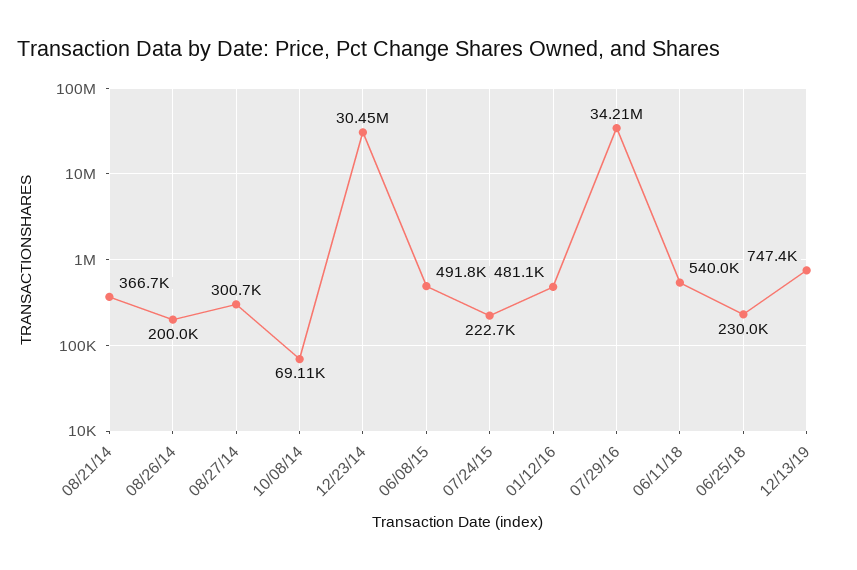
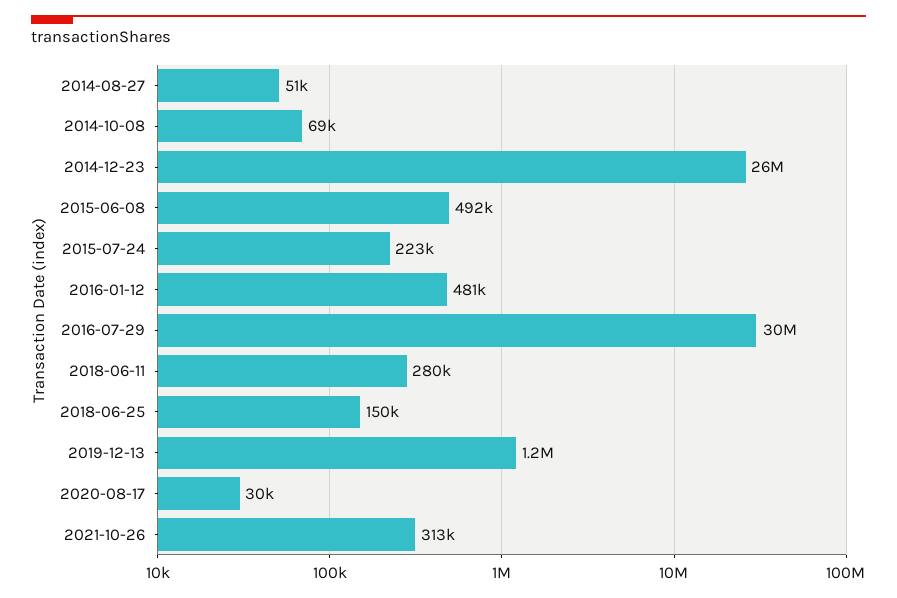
08/21/14: 366700 -> none
08/26/14: 200000 -> none
08/27/14: 300700 -> 51000
12/23/14: 30450000 -> 26000000
07/29/16: 34210000 -> 30000000
06/11/18: 540000 -> 280000
06/25/18: 230000 -> 150000
12/13/19: 747400 -> 1200000
2020-08-17: none -> 30000
2021-10-26: none -> 313000

